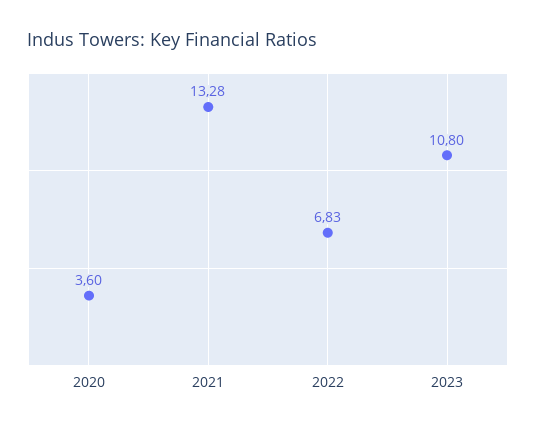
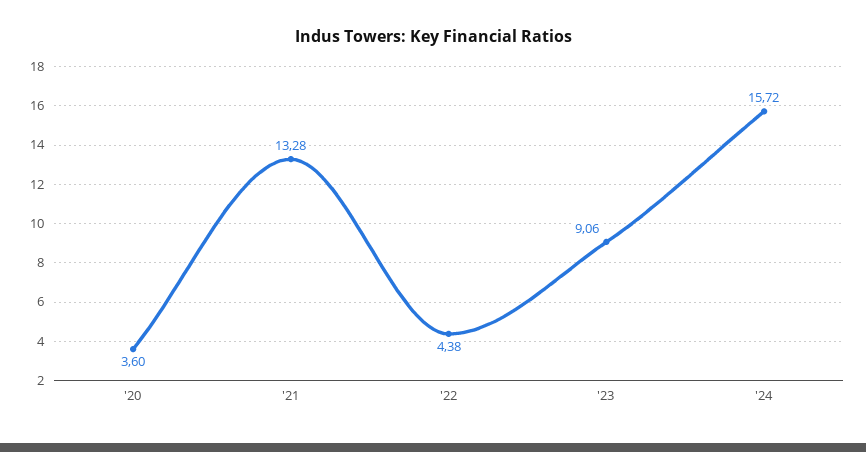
2022: 6.83 -> 4.38
2023: 10.8 -> 9.06
'24: none -> 15.72

